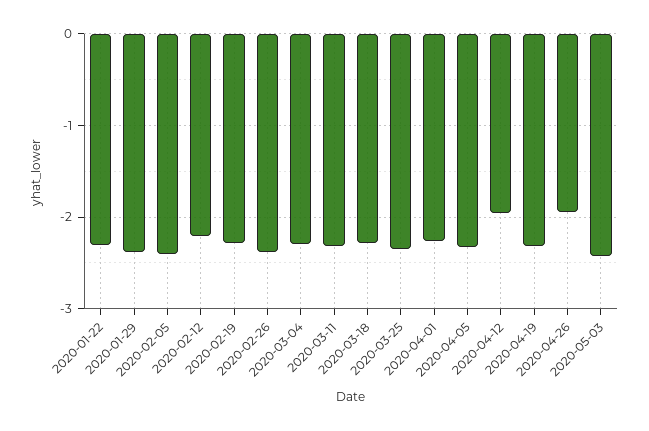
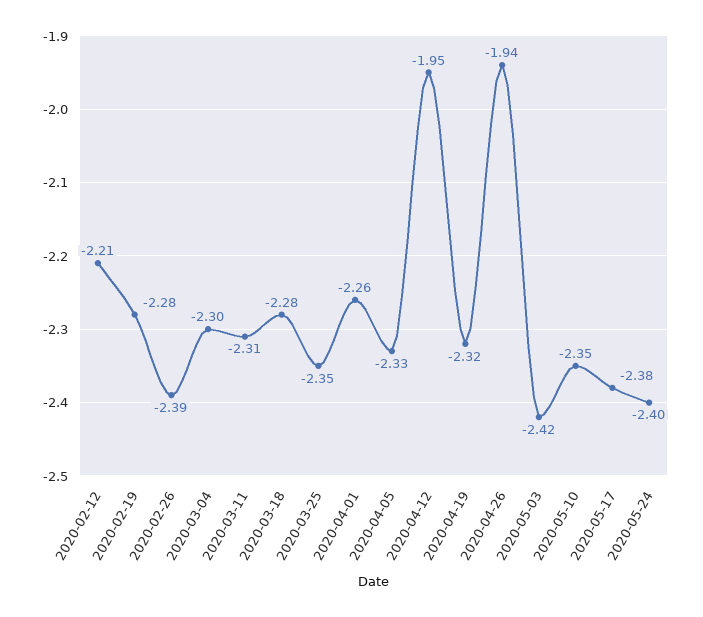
2020-01-22: -2.3 -> none
2020-01-29: -2.4 -> none
2020-02-05: -2.4 -> none
2020-05-10: none -> -2.35
2020-05-17: none -> -2.38
2020-05-24: none -> -2.4

